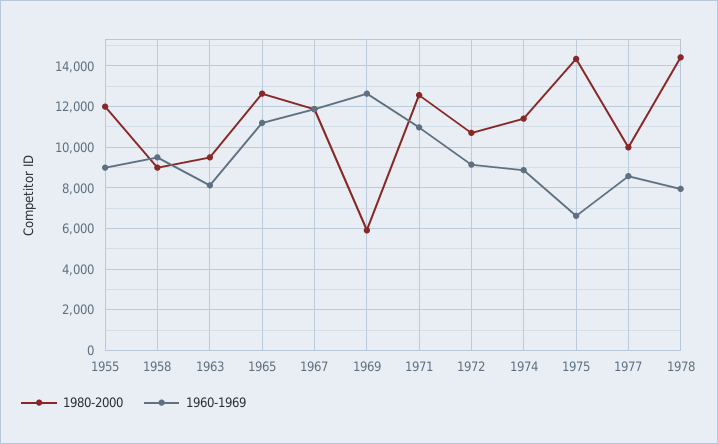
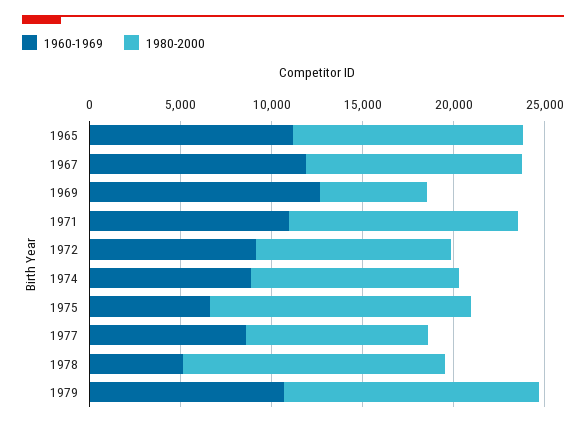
1980-2000, 1955: 12000 -> none
1960-1969, 1955: 9000 -> none
1980-2000, 1958: 9000 -> none
1960-1969, 1958: 9500 -> none
1980-2000, 1963: 9500 -> none
1960-1969, 1963: 8000 -> none
1960-1969, 1978: 8000 -> 5000
1960-1969, 1979: none -> 11000
1980-2000, 1979: none -> 14000

